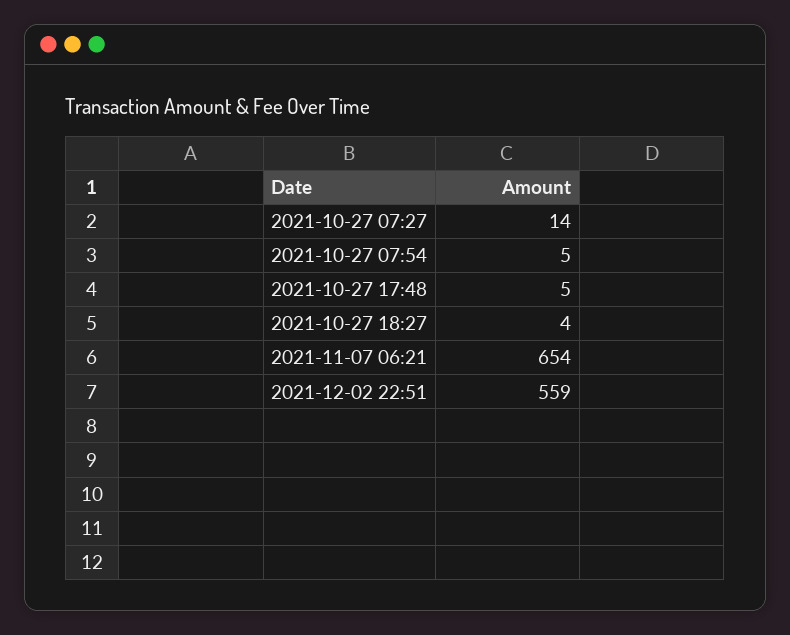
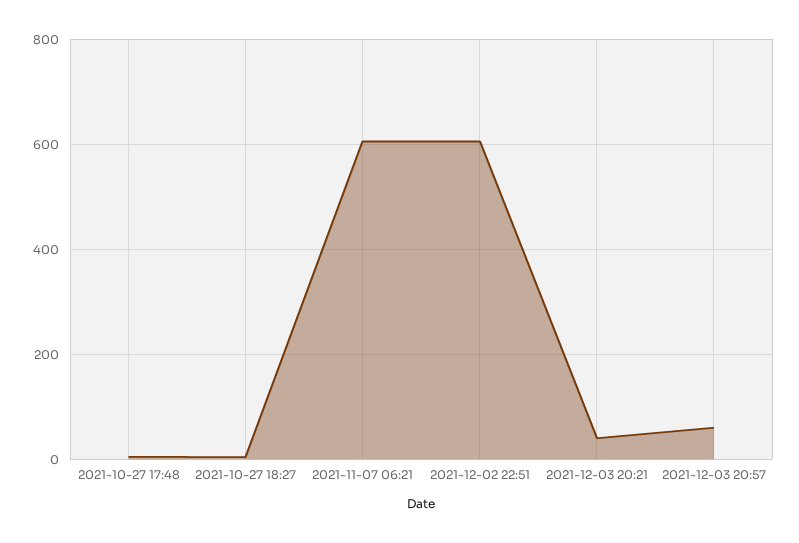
2021-10-27 07:27: 14 -> none
2021-10-27 07:54: 5 -> none
2021-11-07 06:21: 654 -> 600
2021-12-02 22:51: 559 -> 600
2021-12-03 20:21: none -> 40
2021-12-03 20:57: none -> 60

